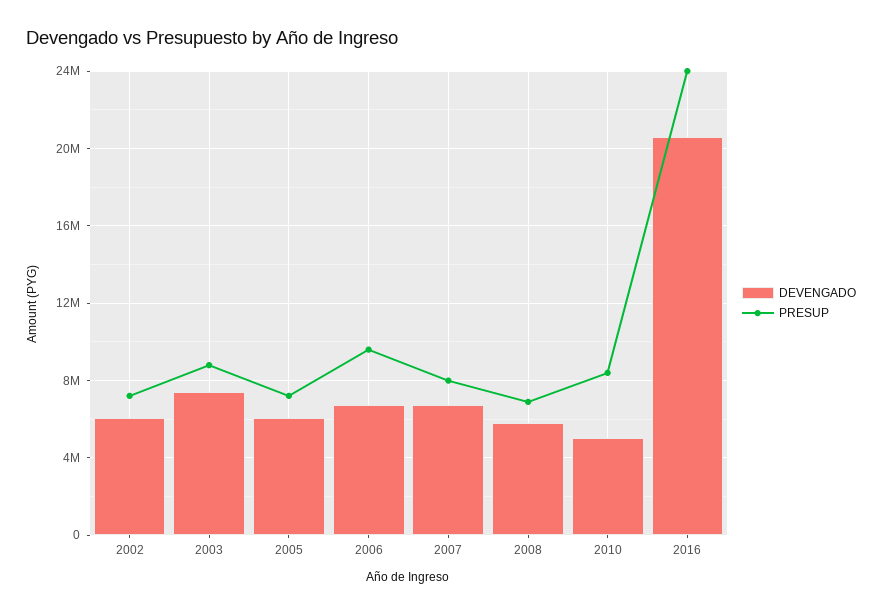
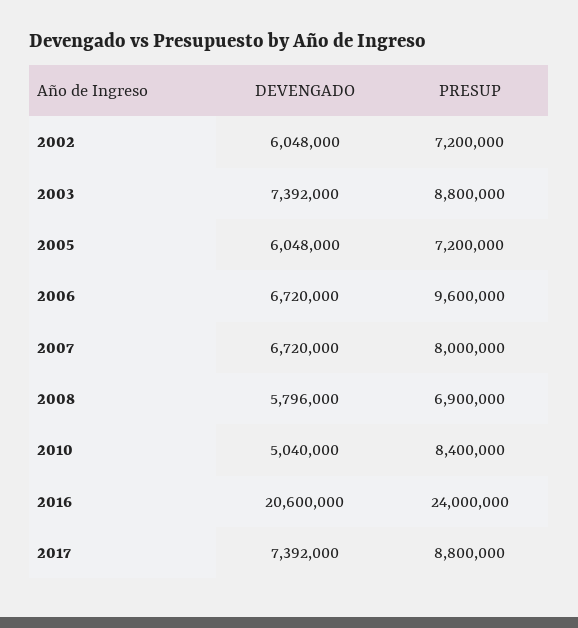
DEVENGADO, 2017: none -> 7392000
PRESUP, 2017: none -> 8800000

